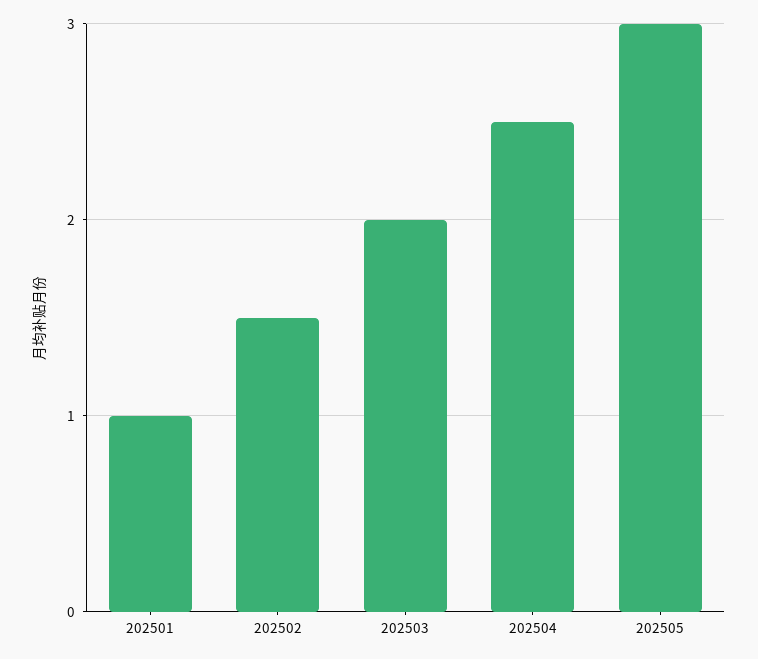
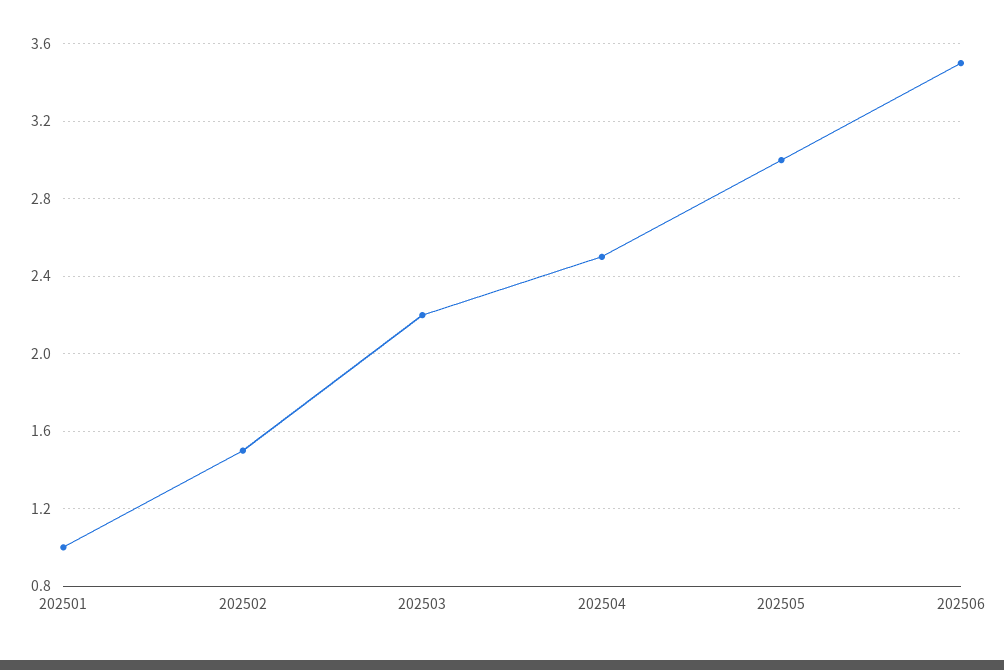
202503: 2 -> 2.2
202506: none -> 3.5

